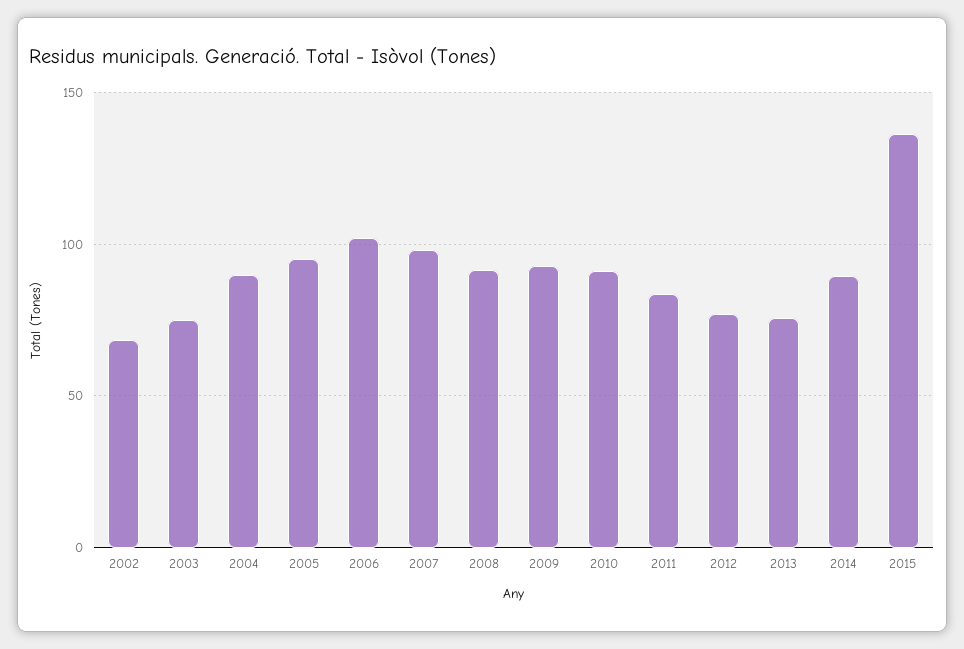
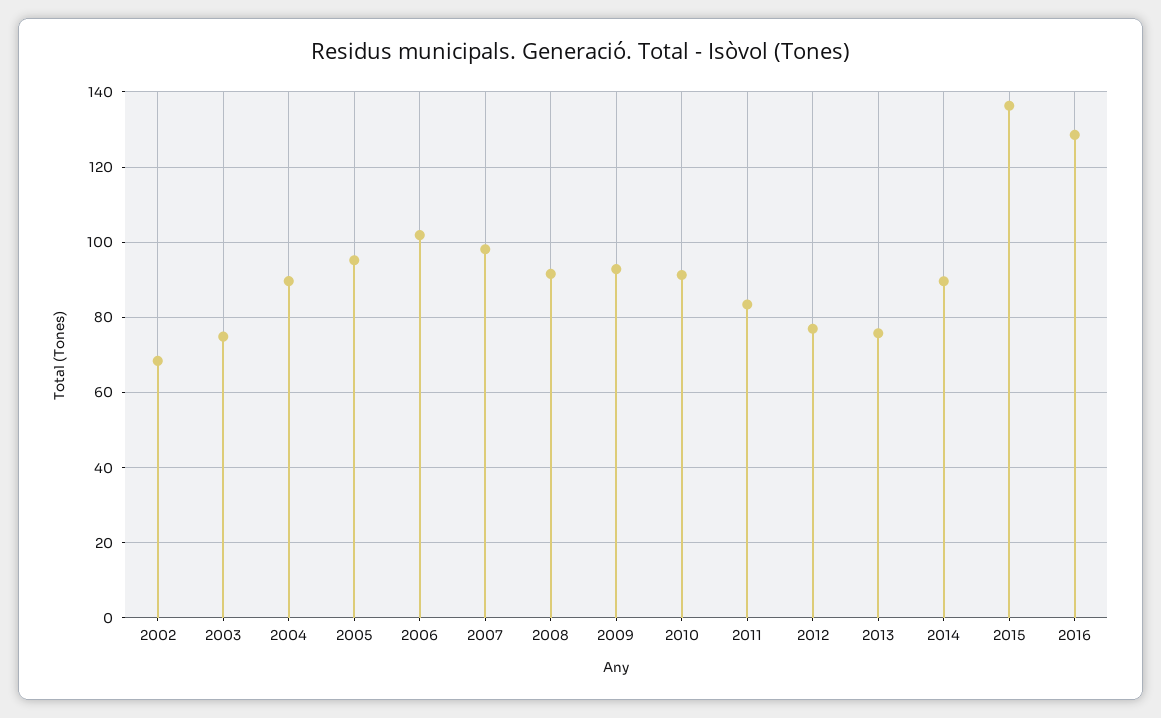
2016: none -> 128

